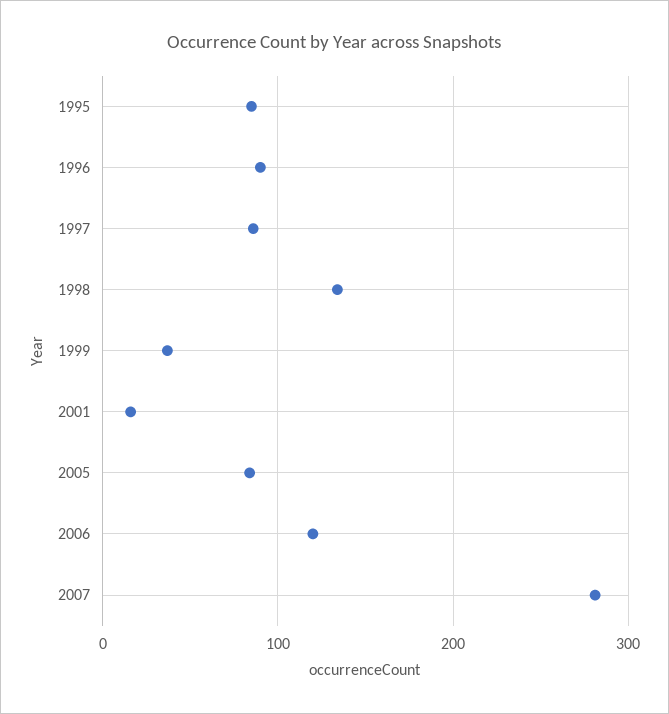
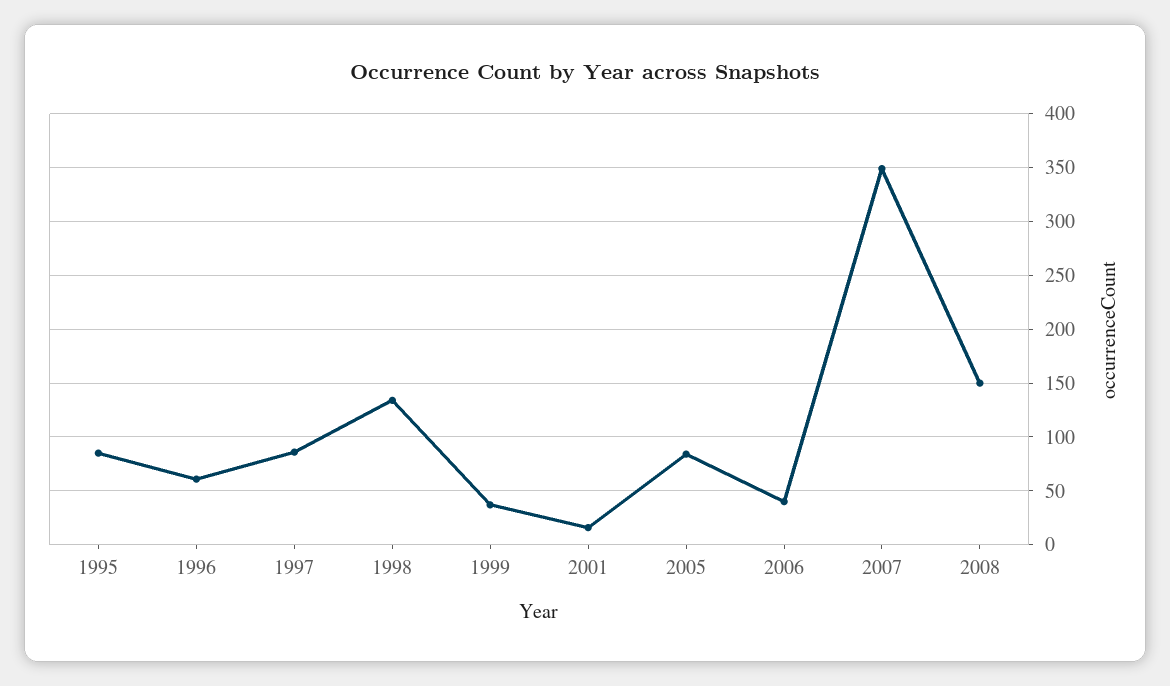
1996: 90 -> 60
2006: 120 -> 40
2007: 280 -> 350
2008: none -> 150

